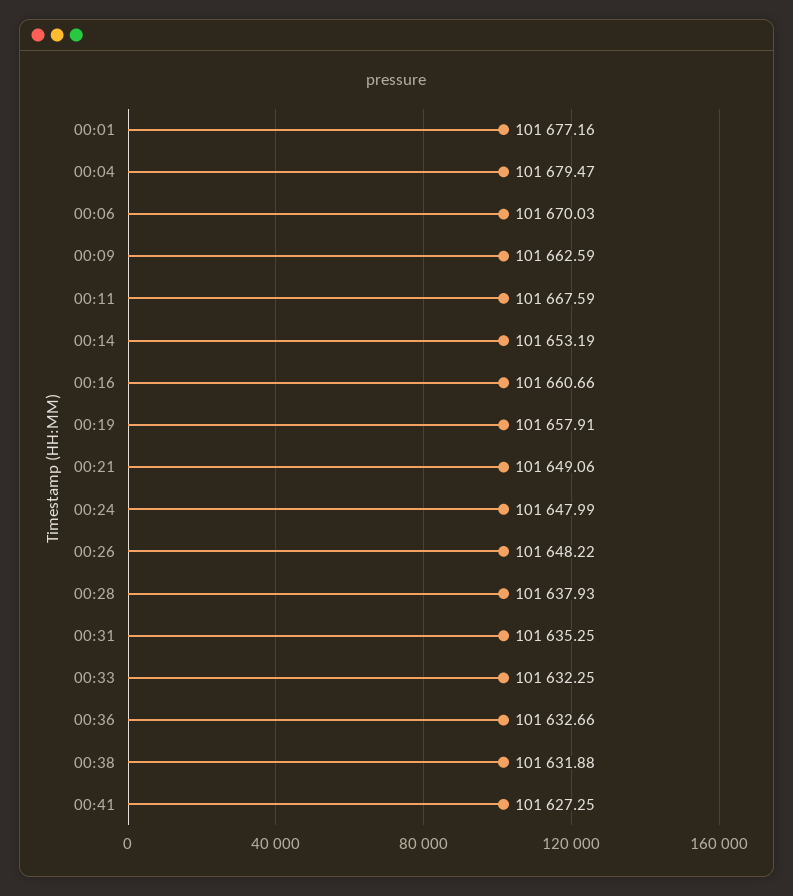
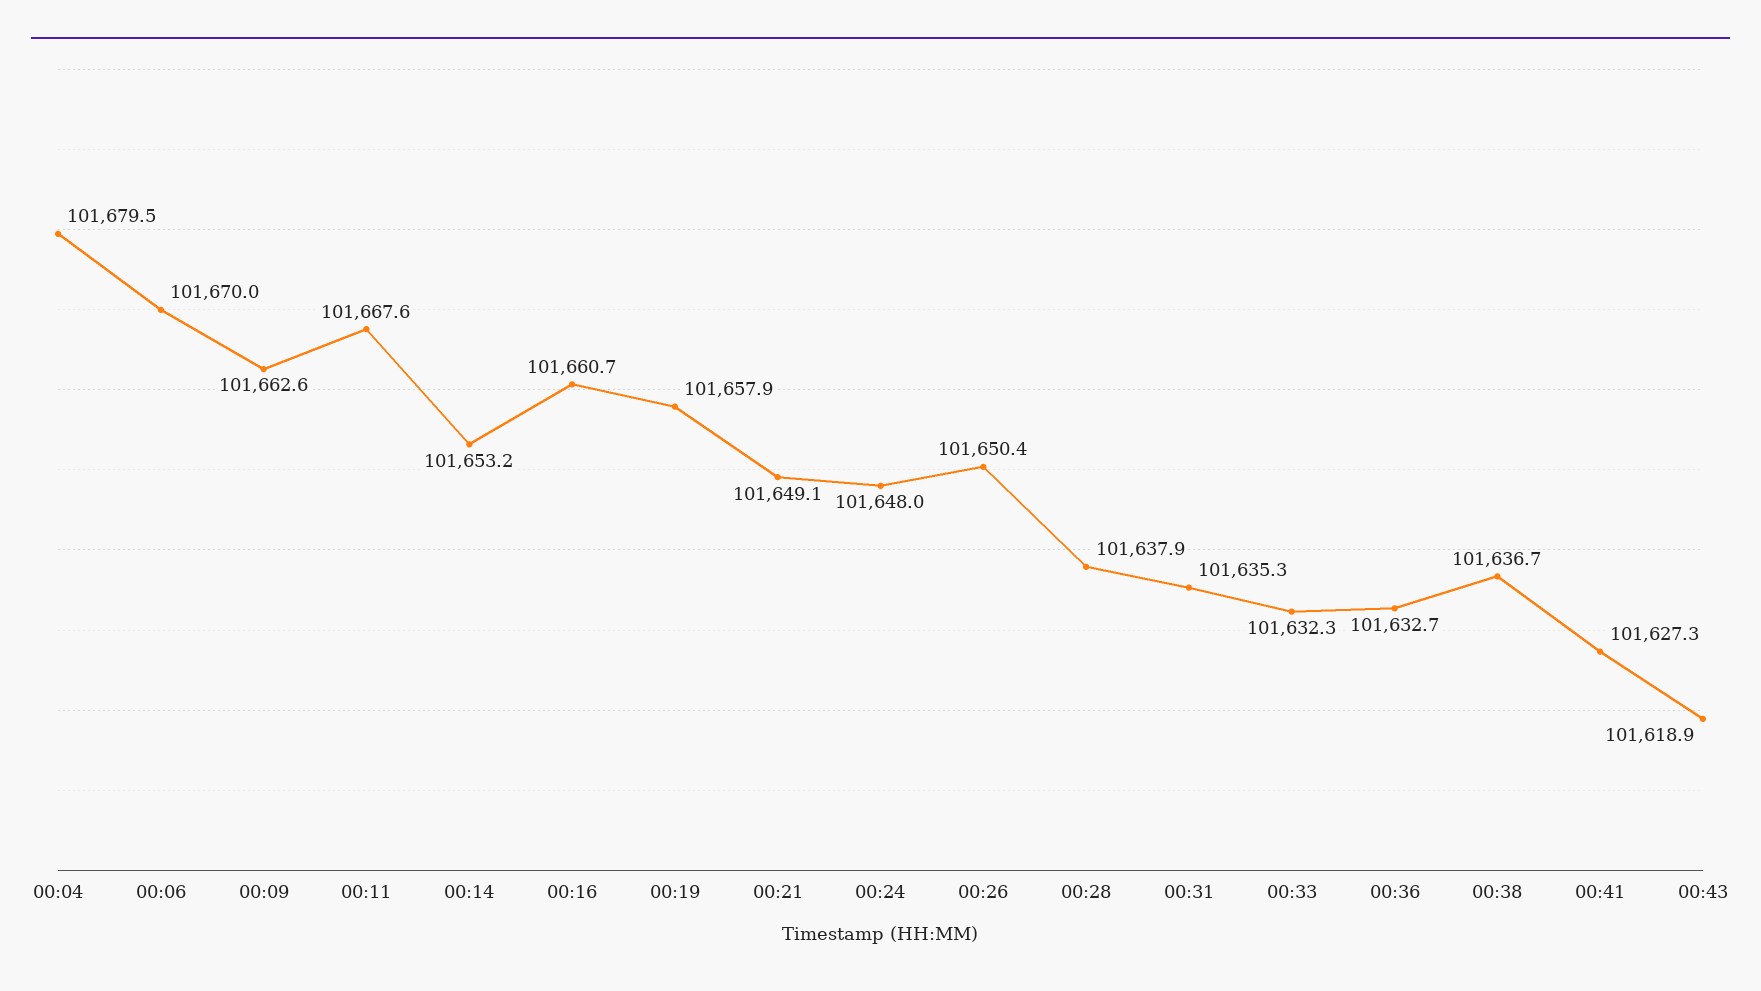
00:01: 101677.16 -> none
00:26: 101648.22 -> 101650.4
00:38: 101631.88 -> 101636.7
00:43: none -> 101618.9

